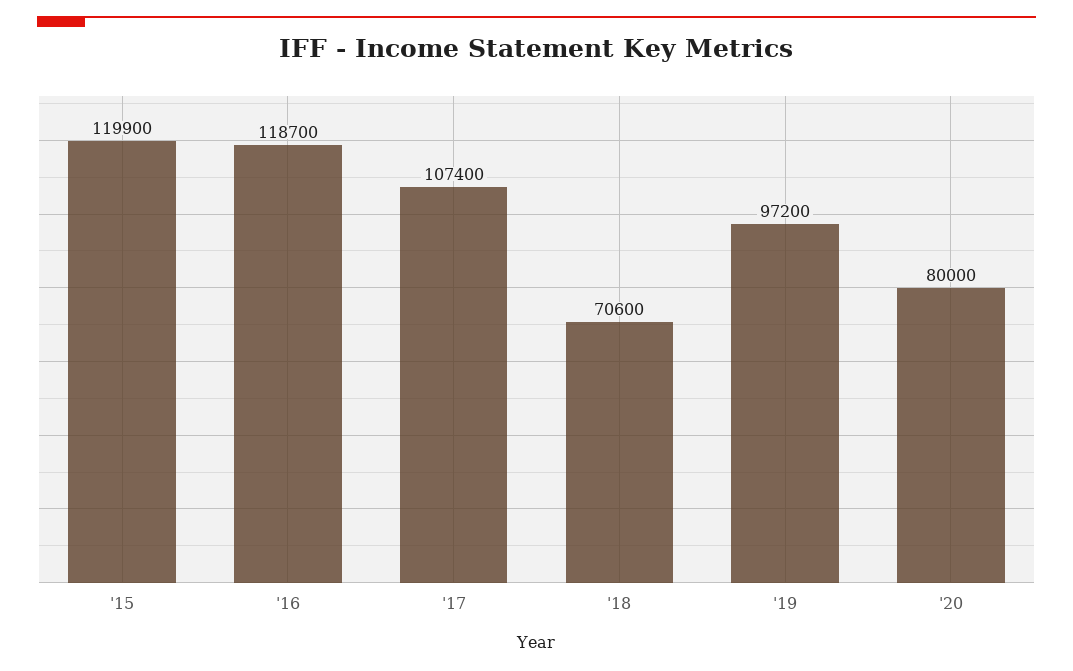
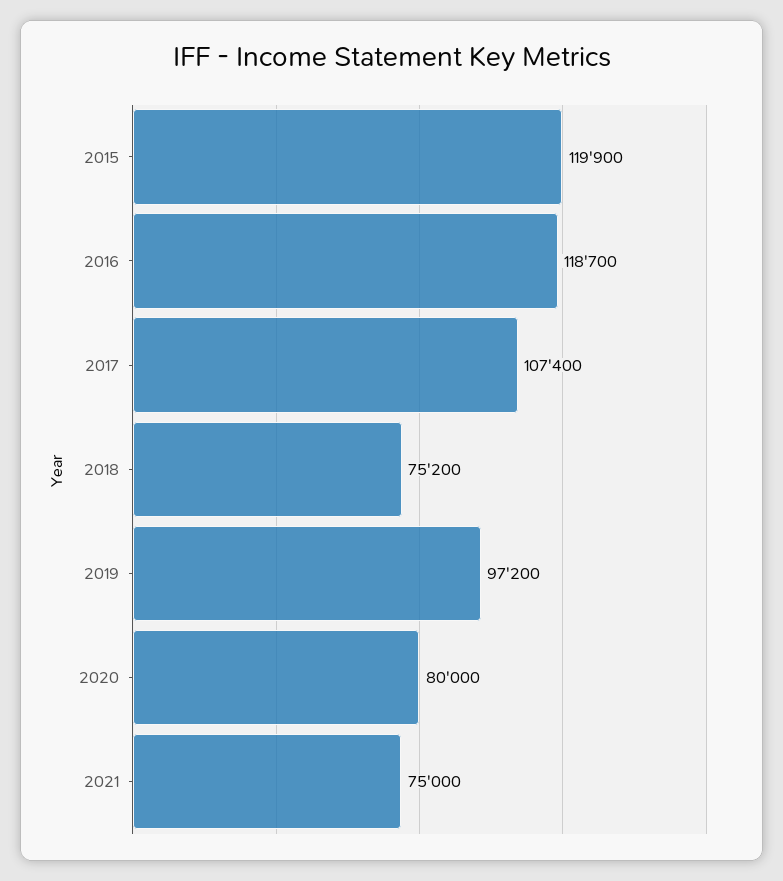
'18: 70600 -> 75200
2021: none -> 75000

